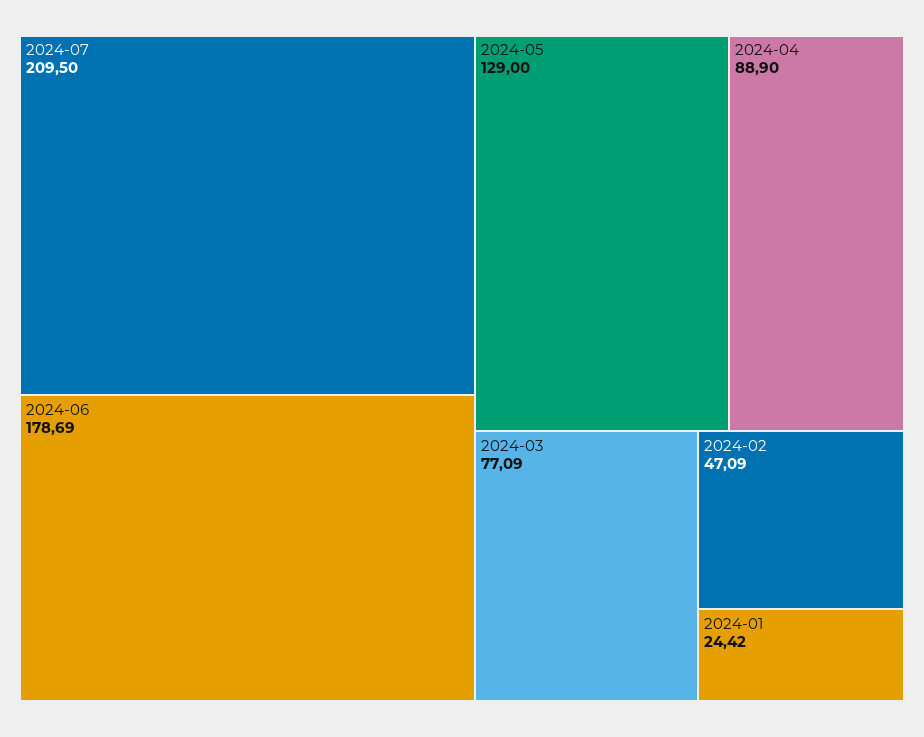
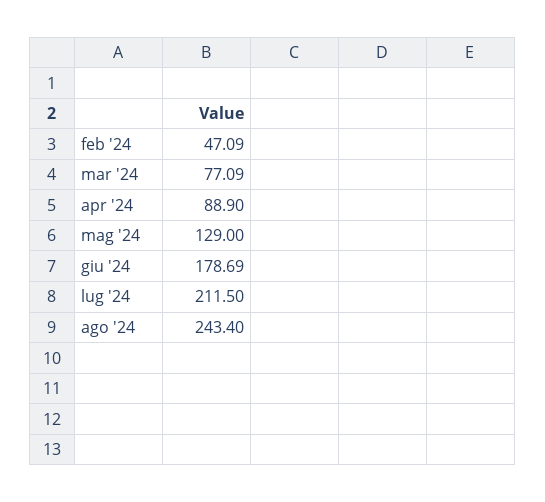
2024-07: 209.5 -> 211.5
2024-01: 24.42 -> none
ago '24: none -> 243.4

